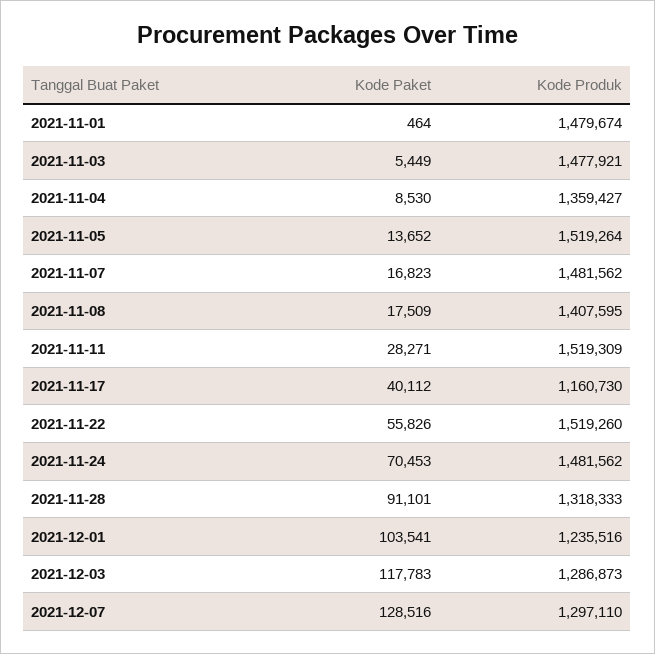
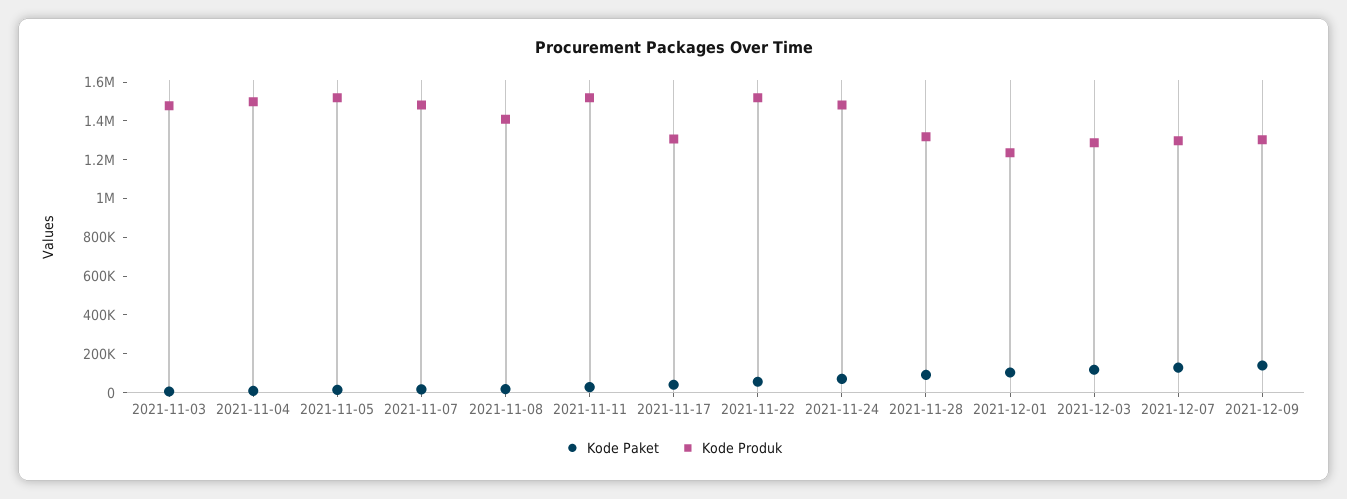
Kode Paket, 2021-11-01: 464 -> none
Kode Produk, 2021-11-01: 1479674 -> none
Kode Produk, 2021-11-04: 1359427 -> 1500000
Kode Produk, 2021-11-17: 1160730 -> 1300000
Kode Paket, 2021-12-09: none -> 150000
Kode Produk, 2021-12-09: none -> 1300000

